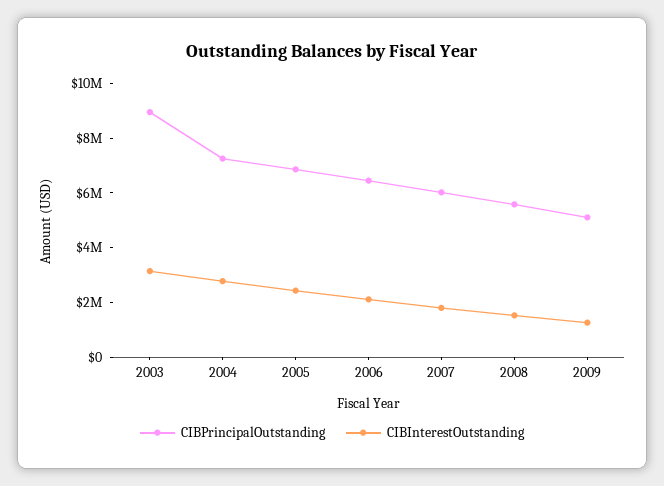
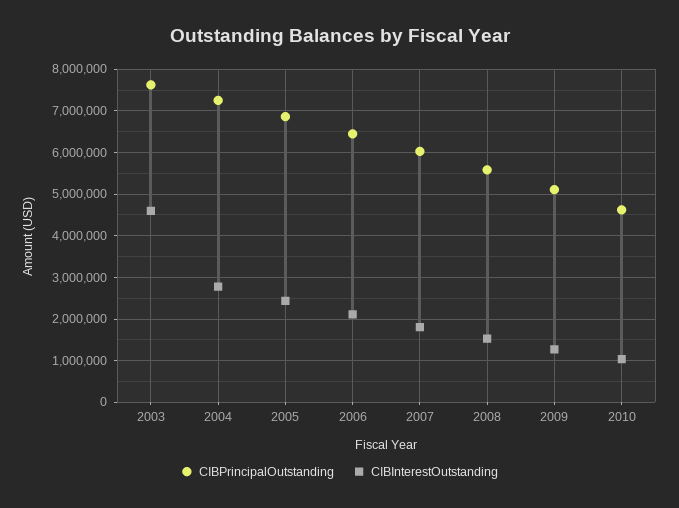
CIBPrincipalOutstanding, 2003: 9000000 -> 7600000
CIBInterestOutstanding, 2003: 3000000 -> 4600000
CIBPrincipalOutstanding, 2010: none -> 4600000
CIBInterestOutstanding, 2010: none -> 1000000

